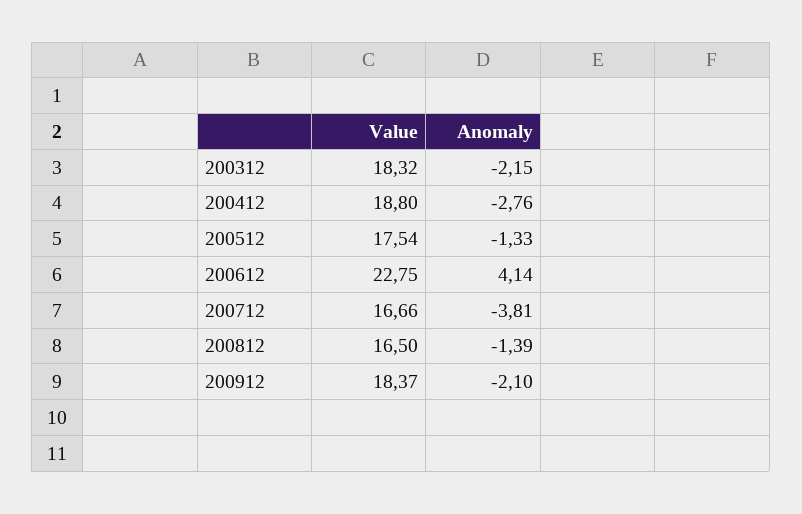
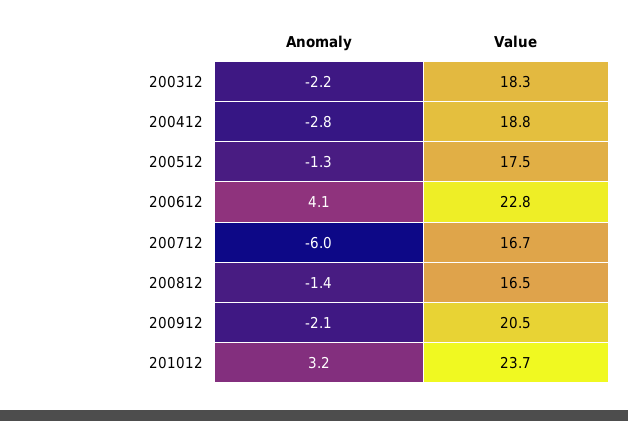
Anomaly, 200712: -3.81 -> -6
Value, 200912: 18.37 -> 20.5
Anomaly, 201012: none -> 3.2
Value, 201012: none -> 23.7

